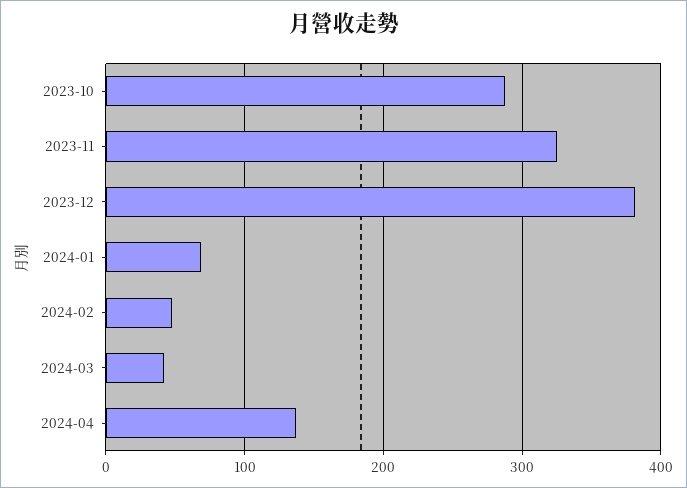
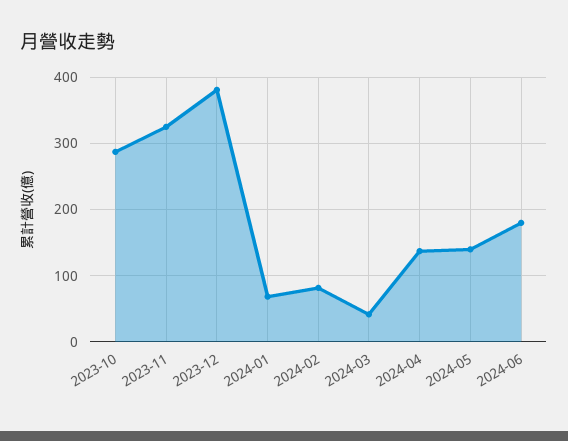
2024-02: 50 -> 80
2024-05: none -> 140
2024-06: none -> 180

